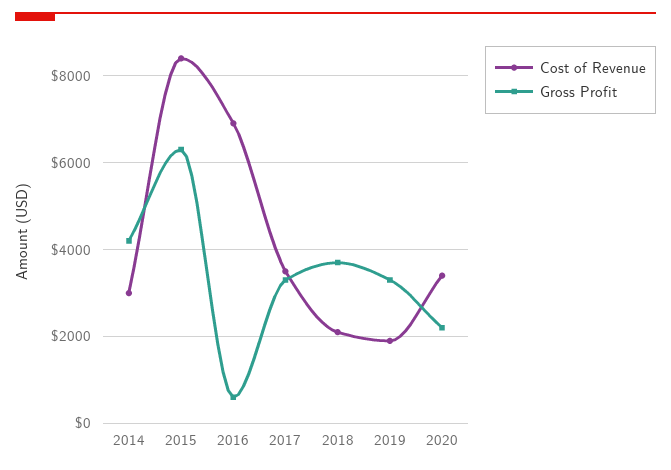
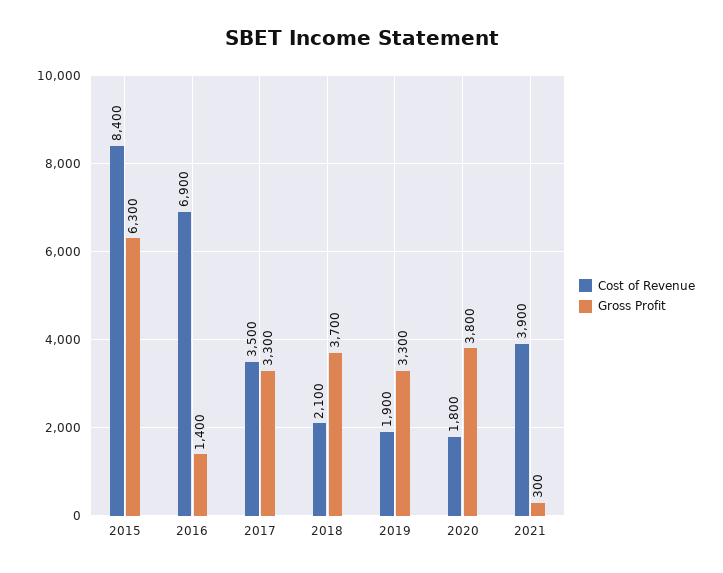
Cost of Revenue, 2014: 3000 -> none
Gross Profit, 2014: 4200 -> none
Gross Profit, 2016: 600 -> 1400
Cost of Revenue, 2020: 3400 -> 1800
Gross Profit, 2020: 2200 -> 3800
Cost of Revenue, 2021: none -> 3900
Gross Profit, 2021: none -> 300

